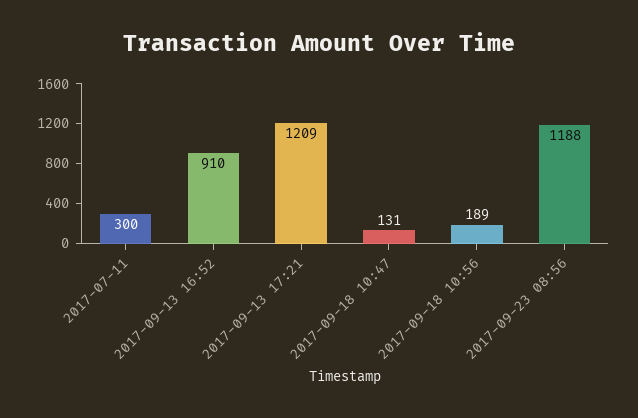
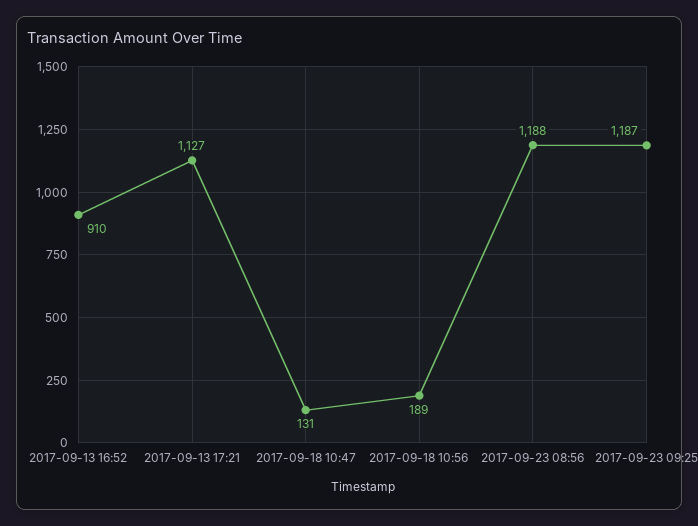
2017-07-11: 300 -> none
2017-09-13 17:21: 1209 -> 1127
2017-09-23 09:25: none -> 1187

